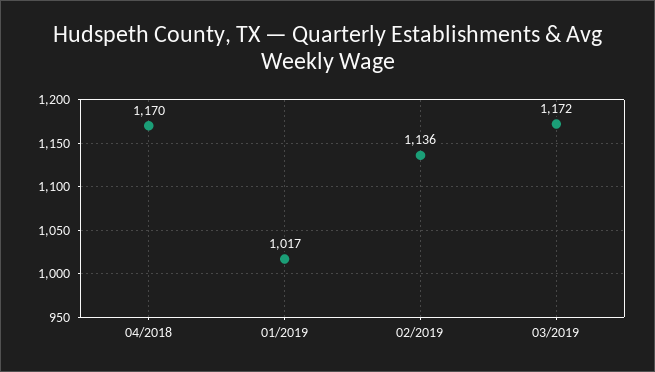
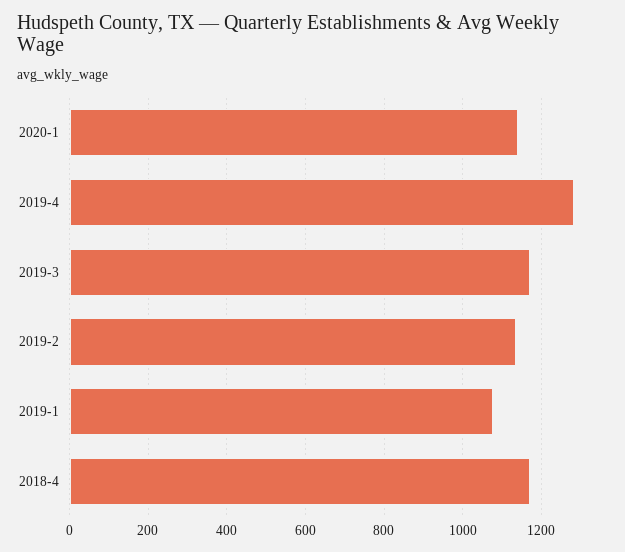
01/2019: 1017 -> 1080
2020-1: none -> 1140
2019-4: none -> 1280

